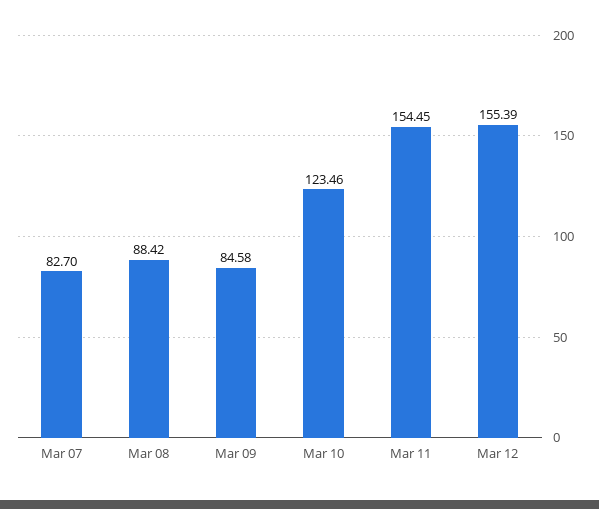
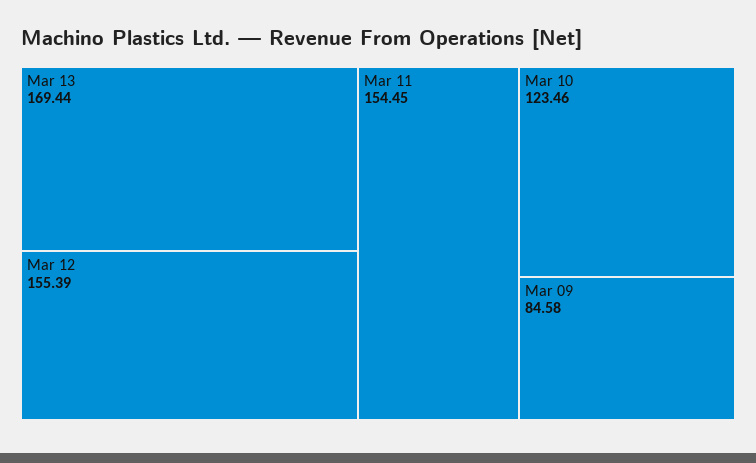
Mar 07: 82.7 -> none
Mar 08: 88.42 -> none
Mar 13: none -> 169.44

